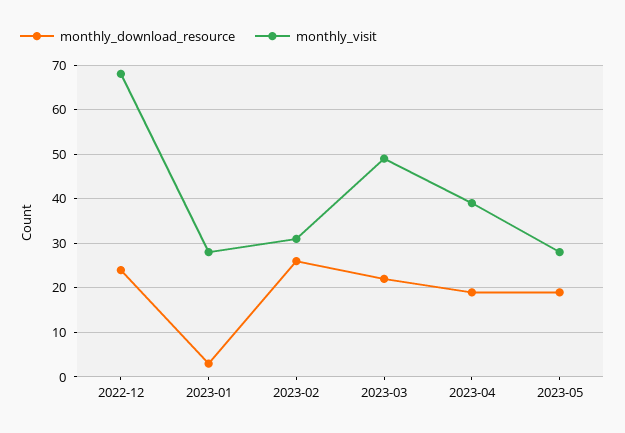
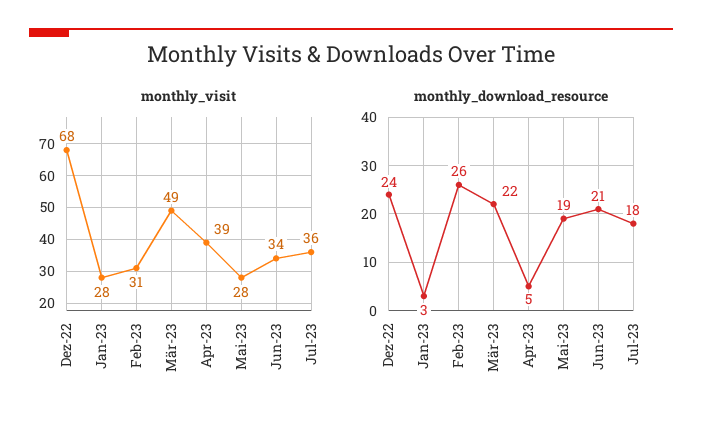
monthly_download_resource, 2023-04: 20 -> 5
monthly_visit, Jun-23: none -> 34
monthly_visit, Jul-23: none -> 36
monthly_download_resource, Jun-23: none -> 21
monthly_download_resource, Jul-23: none -> 18

